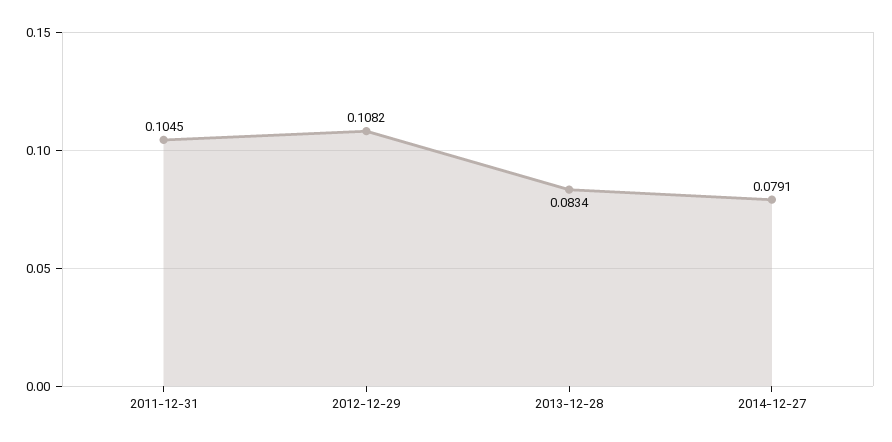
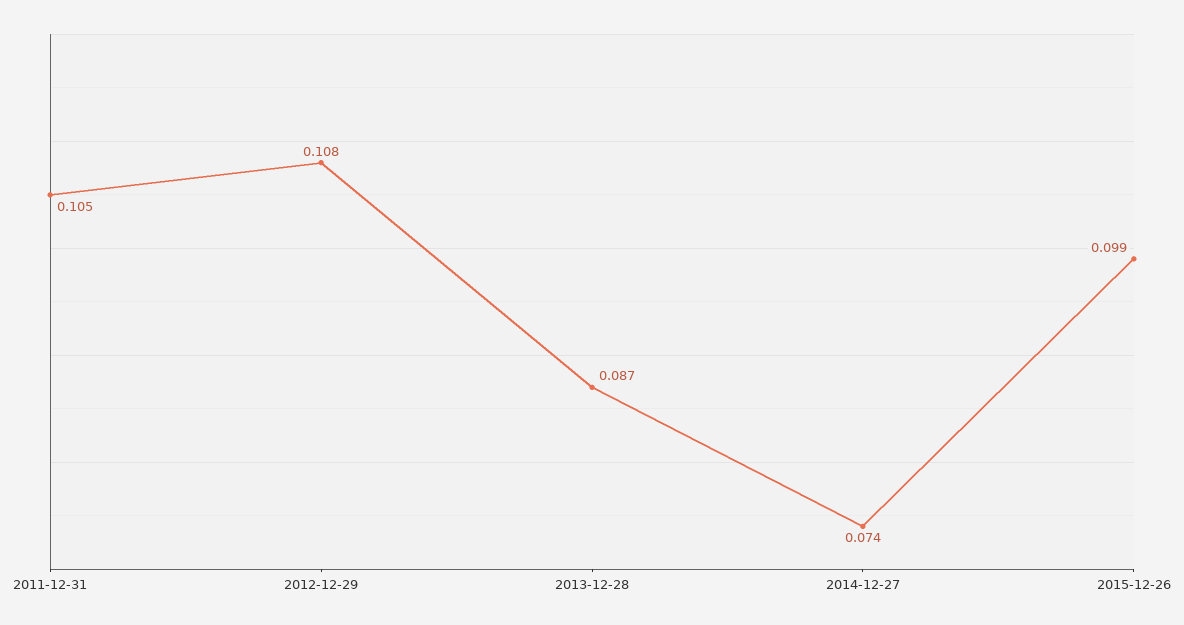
2013-12-28: 0.0834 -> 0.087
2014-12-27: 0.0791 -> 0.074
2015-12-26: none -> 0.099

